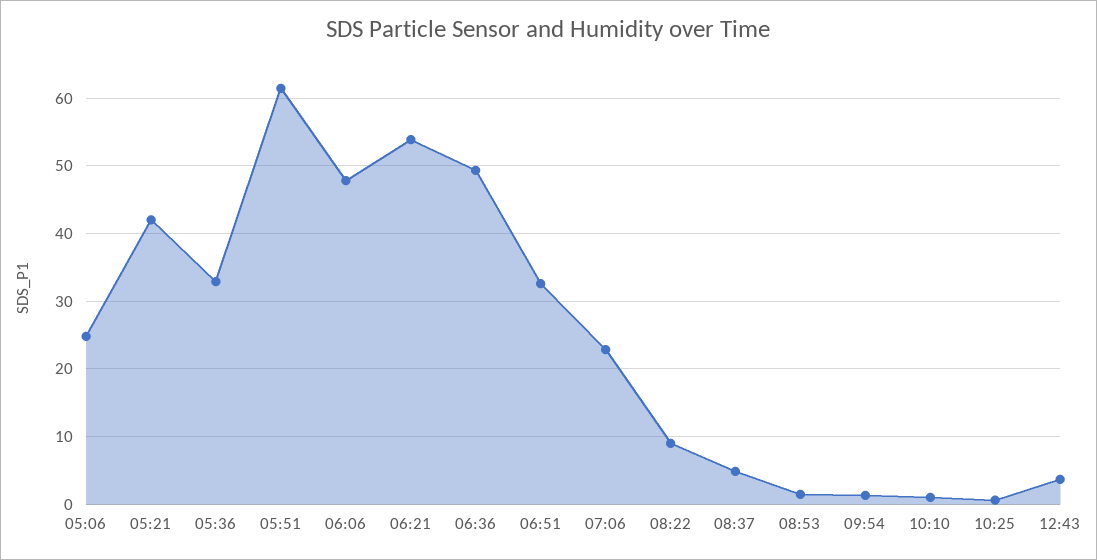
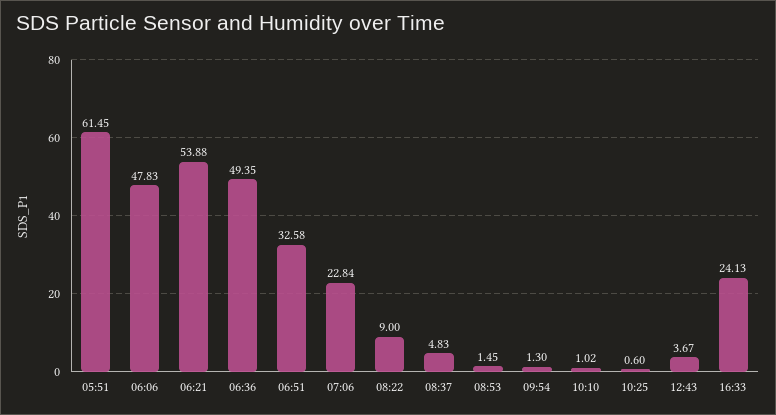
05:06: 25 -> none
05:21: 42 -> none
05:36: 33 -> none
16:33: none -> 24.13

